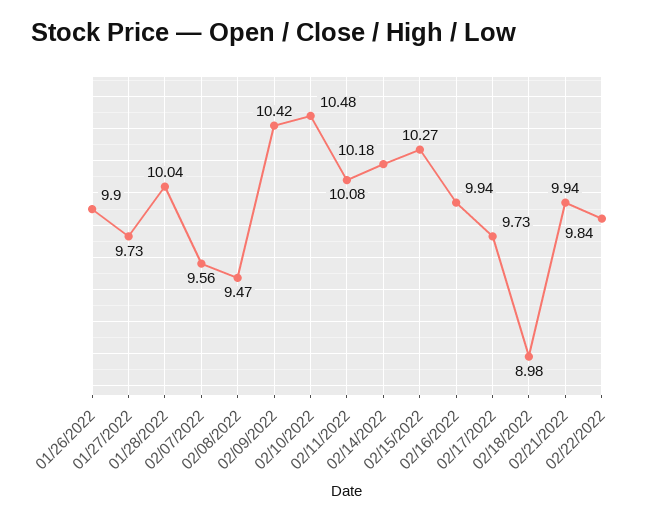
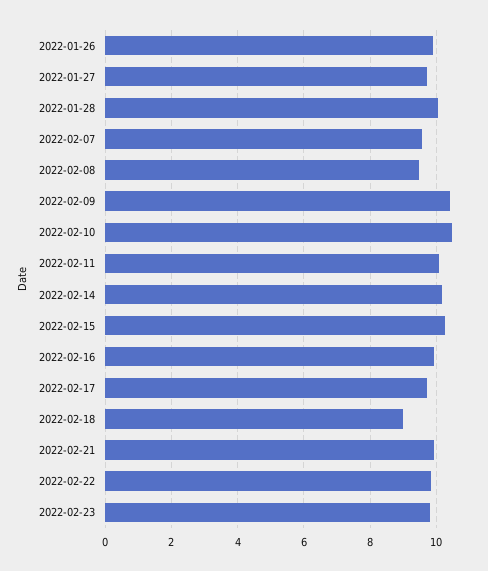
2022-02-23: none -> 9.8

